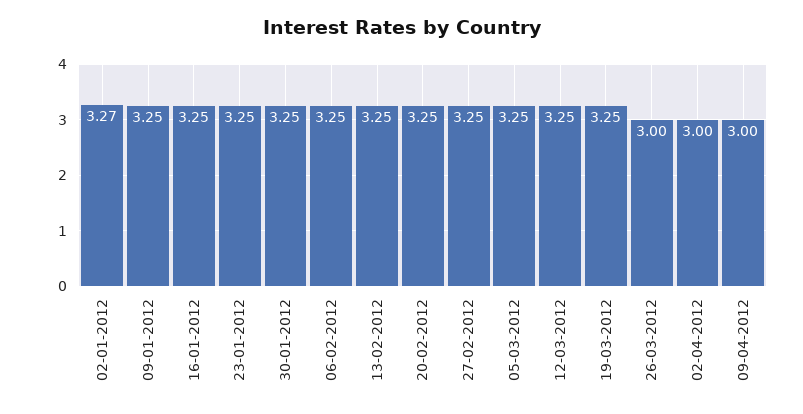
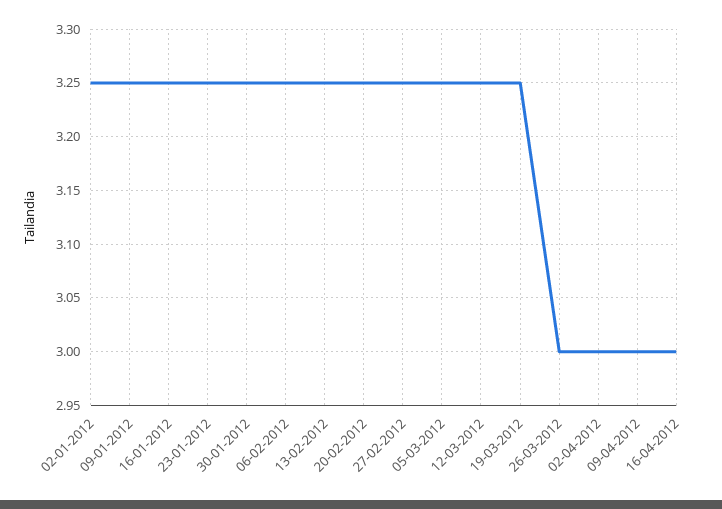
02-01-2012: 3.27 -> 3.25
16-04-2012: none -> 3

